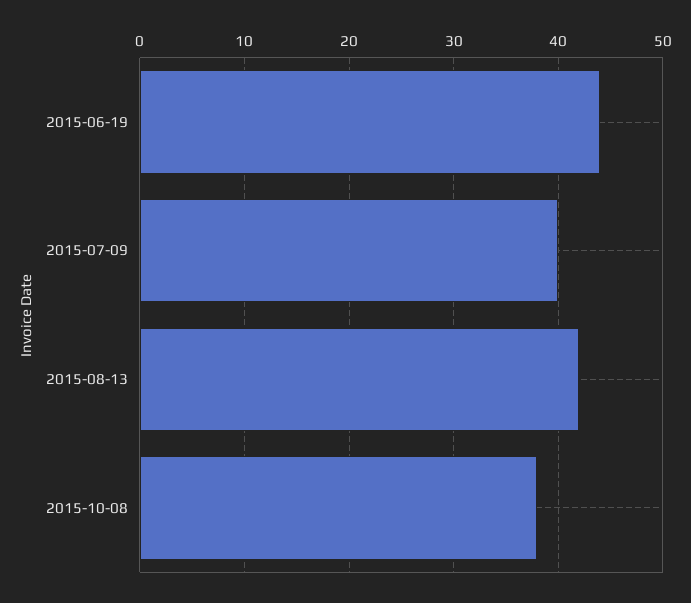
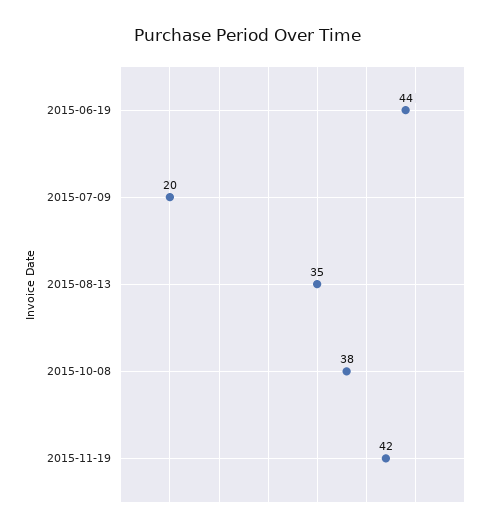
2015-07-09: 40 -> 20
2015-08-13: 42 -> 35
2015-11-19: none -> 42

